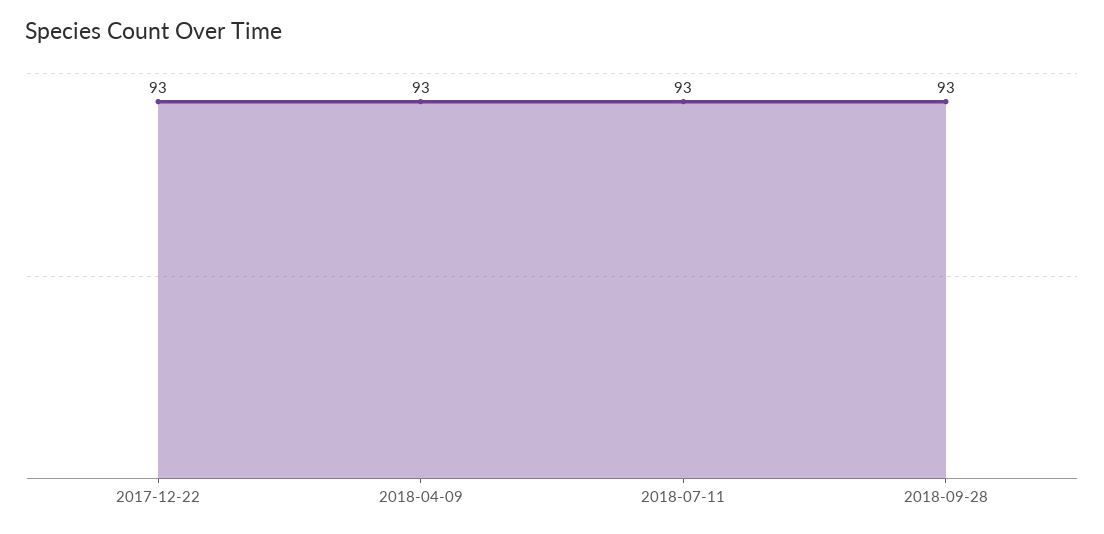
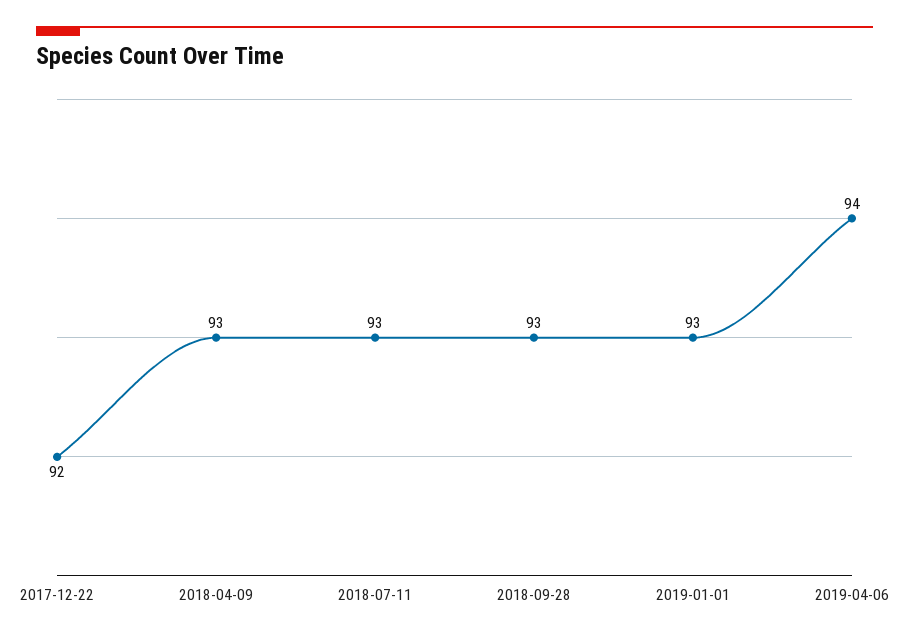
2017-12-22: 93 -> 92
2019-01-01: none -> 93
2019-04-06: none -> 94

